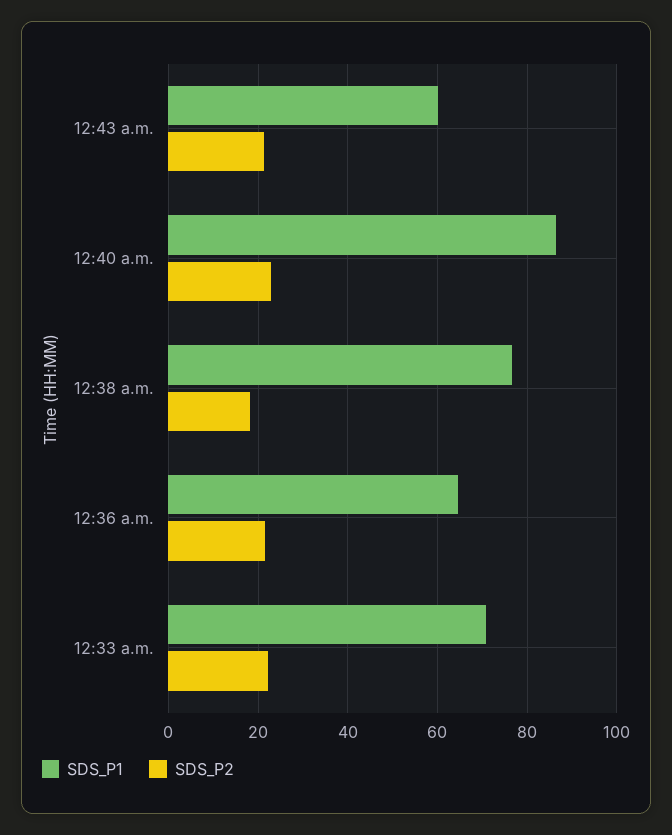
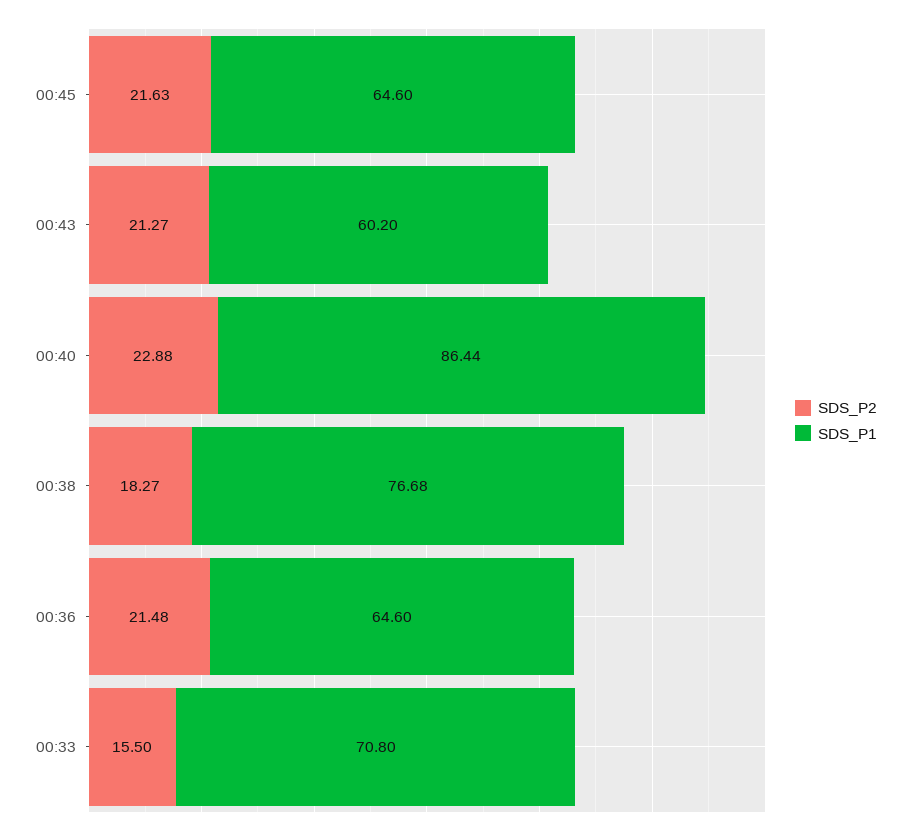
SDS_P2, 12:33 a.m.: 22 -> 15.5
SDS_P2, 00:45: none -> 21.63
SDS_P1, 00:45: none -> 64.6

